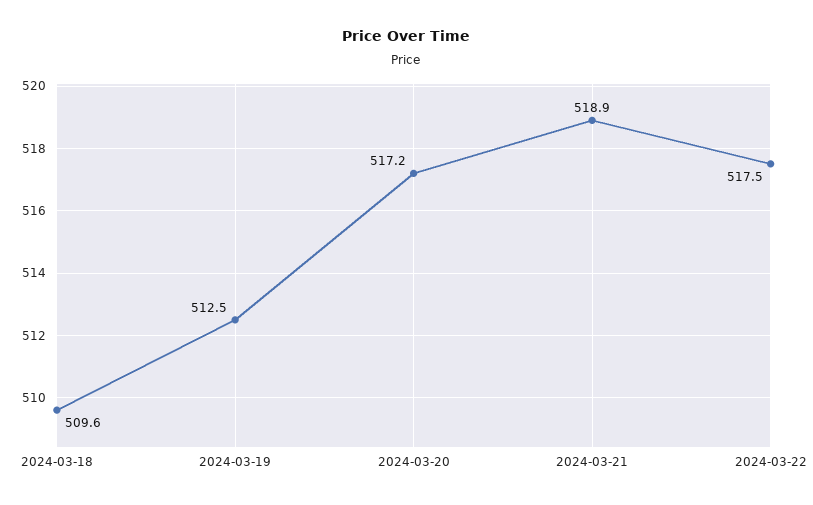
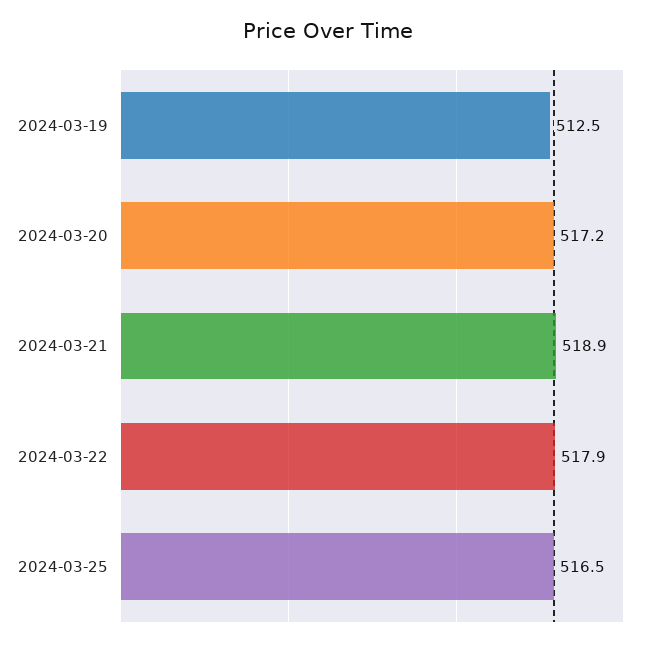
2024-03-18: 509.6 -> none
2024-03-22: 517.5 -> 517.9
2024-03-25: none -> 516.5

